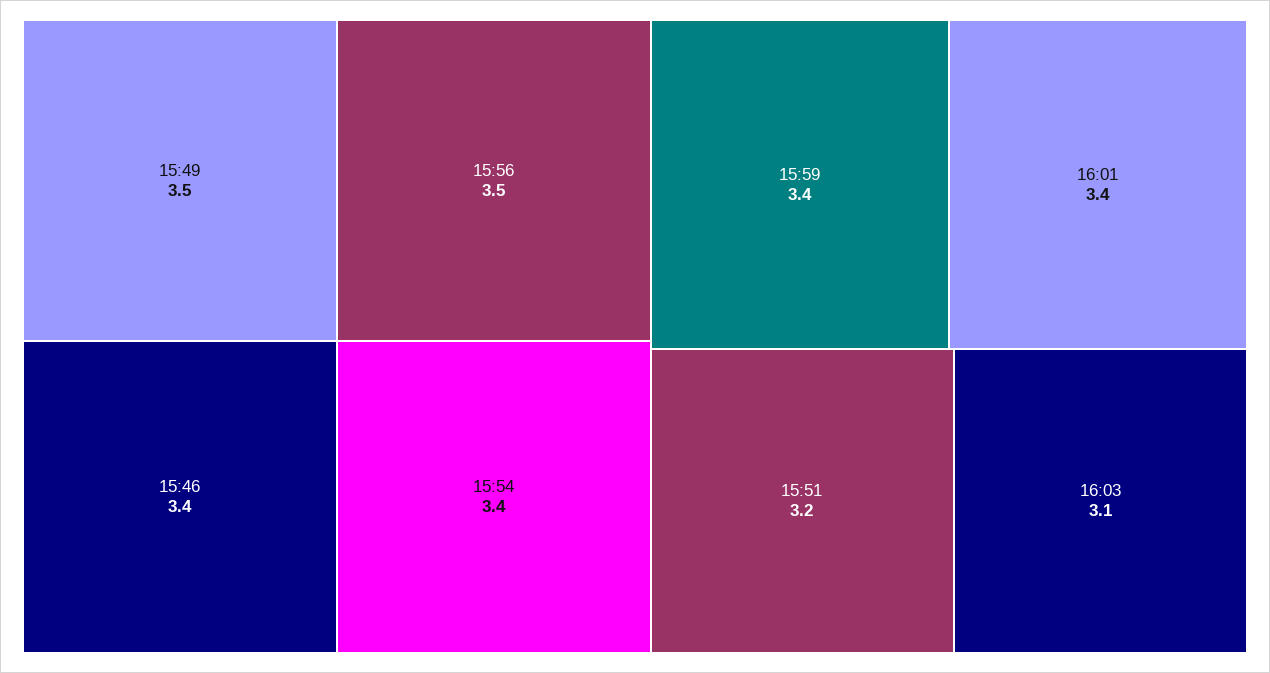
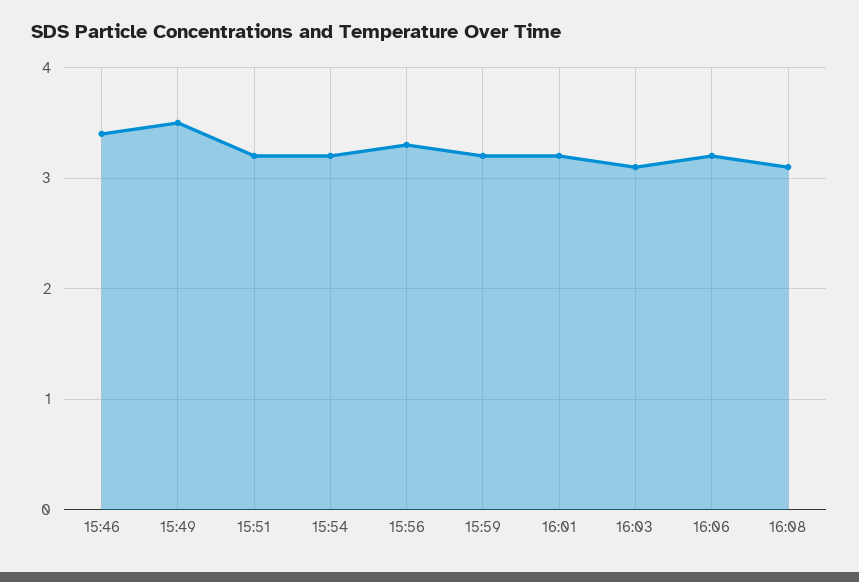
15:56: 3.5 -> 3.3
15:54: 3.4 -> 3.2
15:59: 3.4 -> 3.2
16:01: 3.4 -> 3.2
16:06: none -> 3.2
16:08: none -> 3.1

